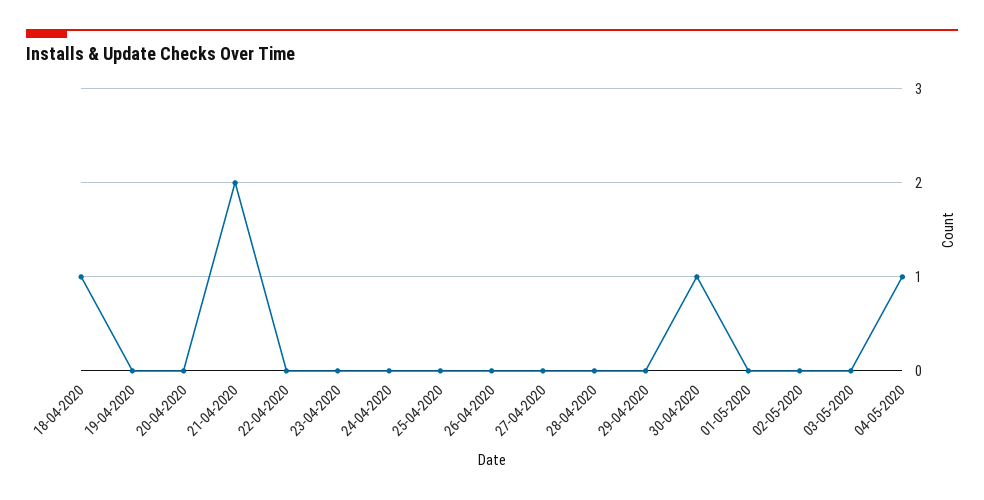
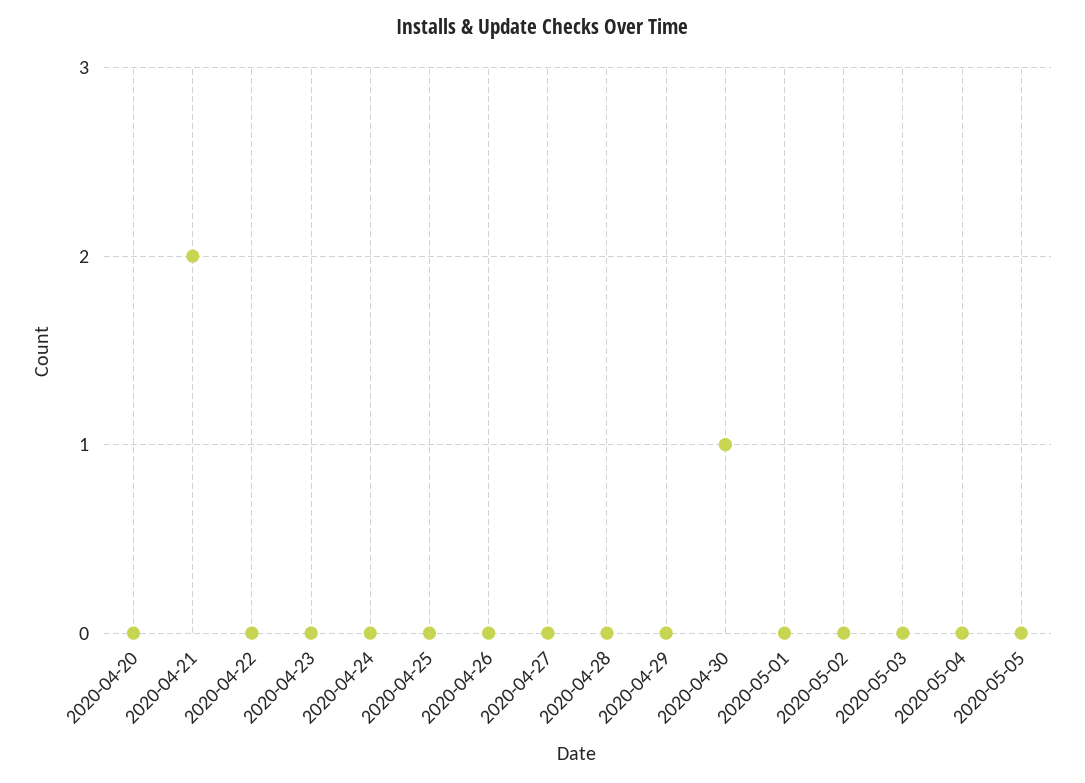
18-04-2020: 1 -> none
19-04-2020: 0 -> none
04-05-2020: 1 -> 0
2020-05-05: none -> 0

